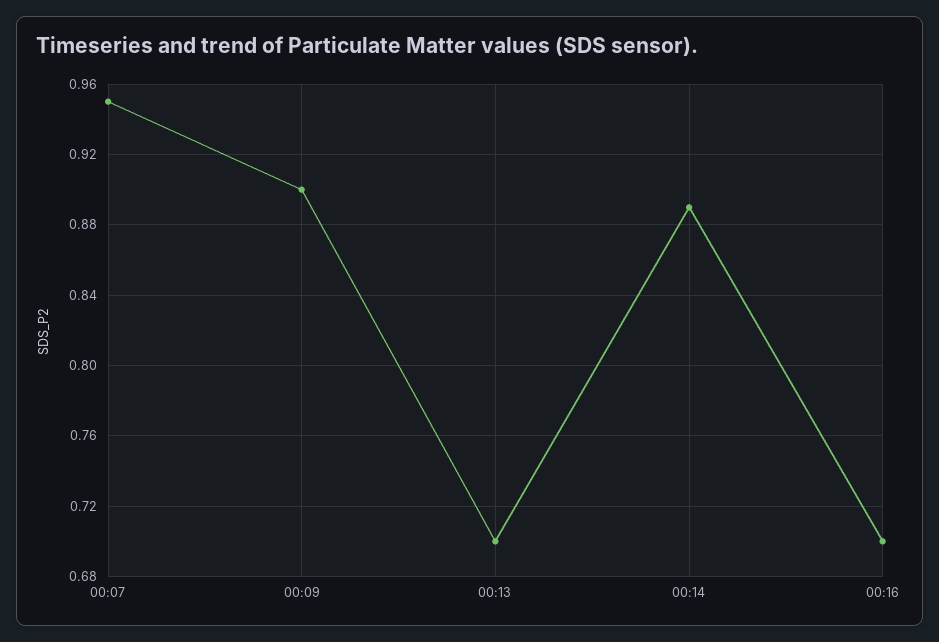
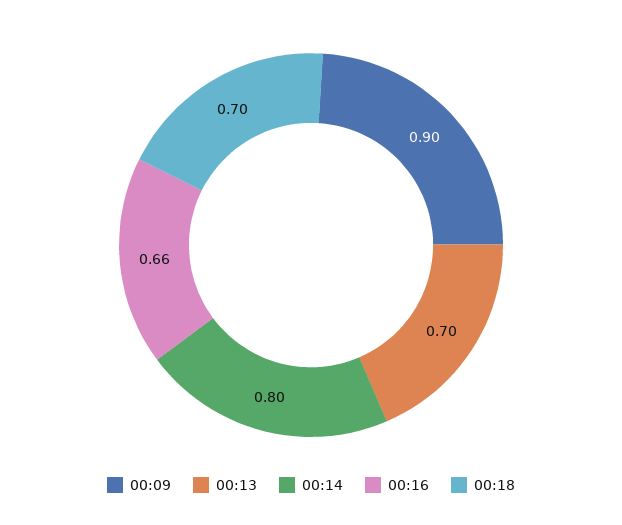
00:07: 0.95 -> none
00:14: 0.89 -> 0.8
00:16: 0.7 -> 0.66
00:18: none -> 0.7

